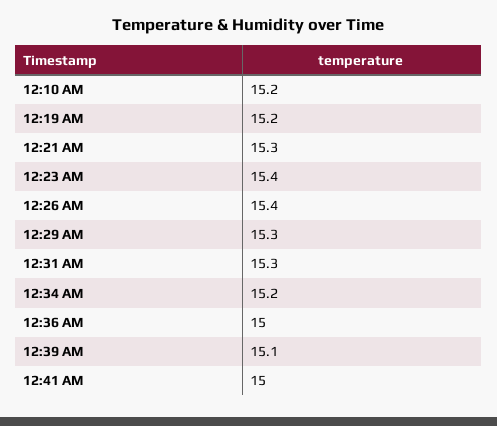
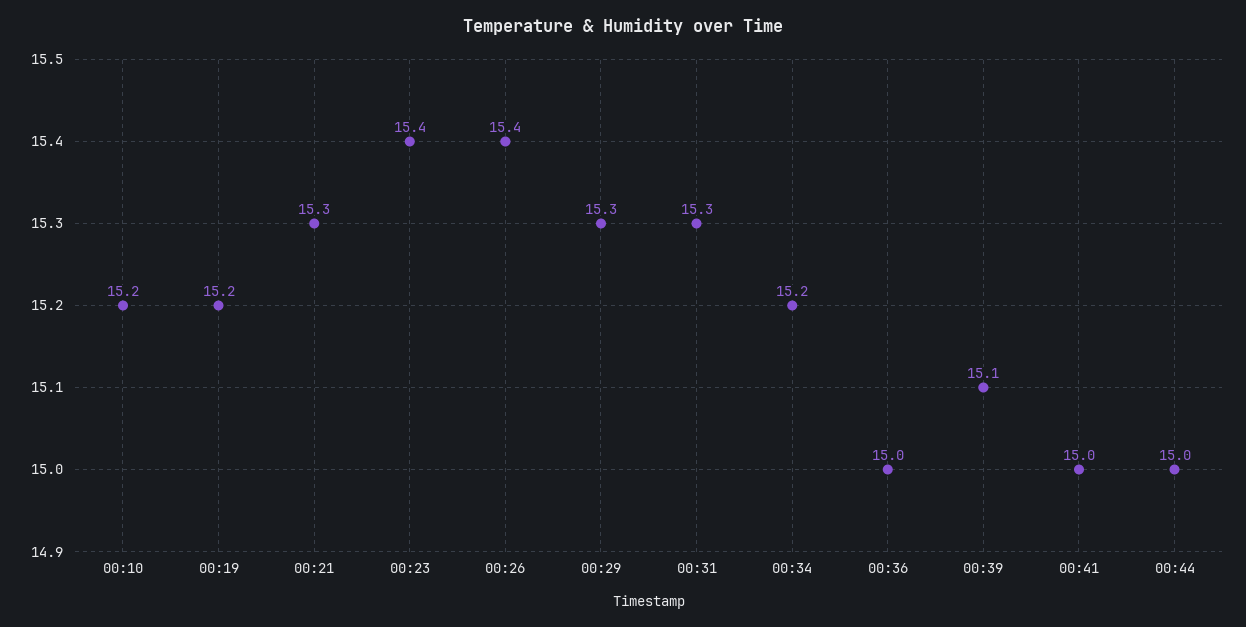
00:44: none -> 15

